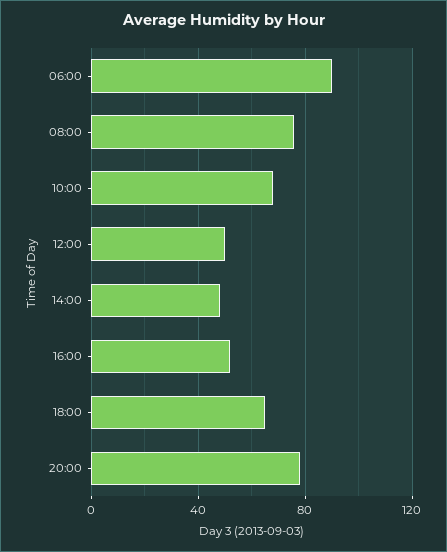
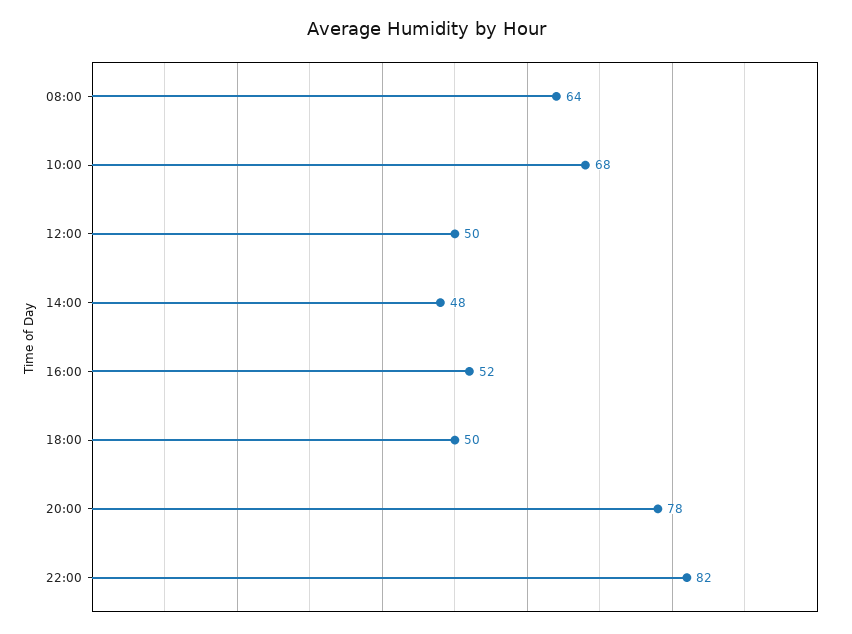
06:00: 90 -> none
08:00: 75 -> 64
18:00: 65 -> 50
22:00: none -> 82

